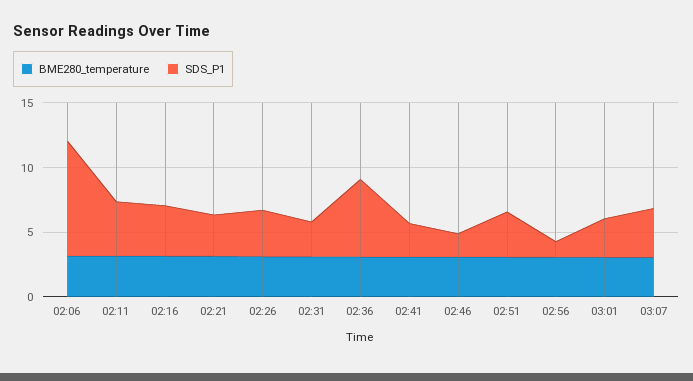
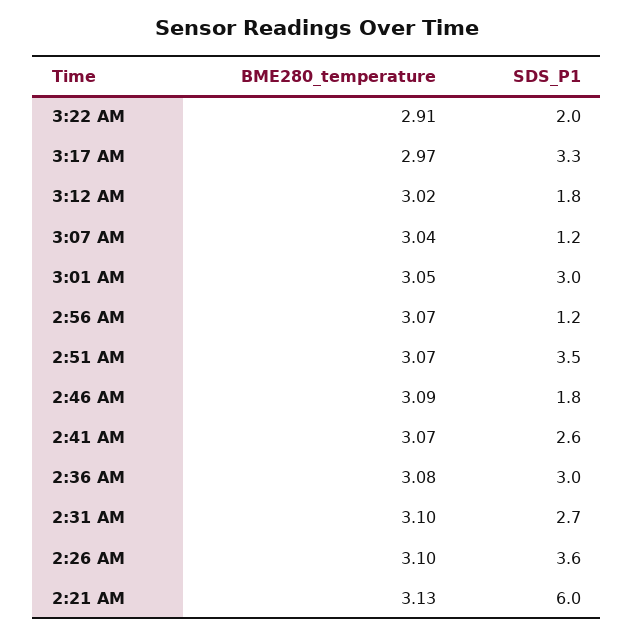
BME280_temperature, 02:06: 3 -> none
SDS_P1, 02:06: 9 -> none
BME280_temperature, 02:11: 3 -> none
SDS_P1, 02:11: 4 -> none
BME280_temperature, 02:16: 3 -> none
SDS_P1, 02:16: 4 -> none
SDS_P1, 02:21: 3 -> 6
SDS_P1, 02:36: 6 -> 3
SDS_P1, 03:07: 4 -> 1.2
BME280_temperature, 3:22 AM: none -> 2.91
SDS_P1, 3:22 AM: none -> 2
BME280_temperature, 3:17 AM: none -> 2.97
SDS_P1, 3:17 AM: none -> 3.3
BME280_temperature, 3:12 AM: none -> 3.02
SDS_P1, 3:12 AM: none -> 1.8

